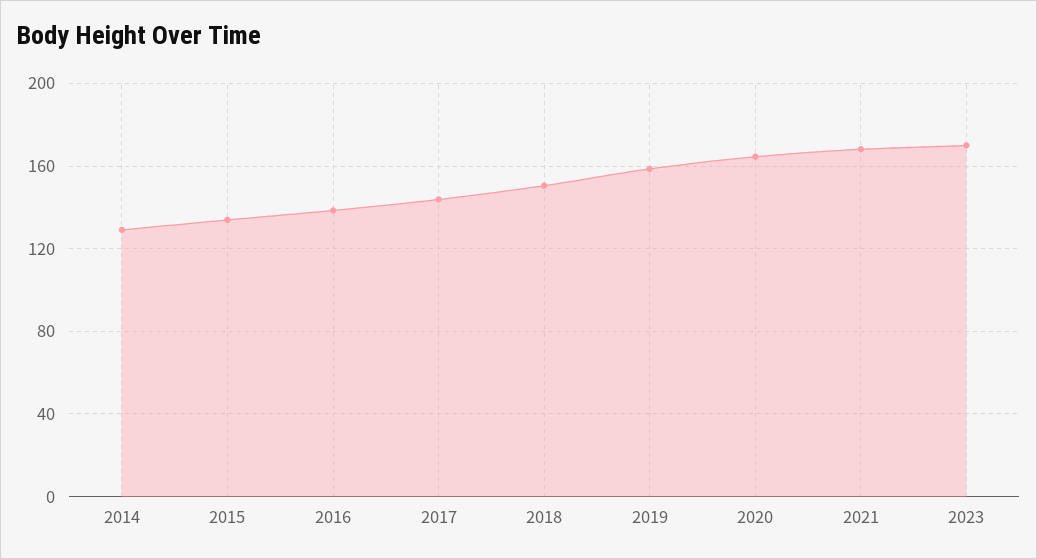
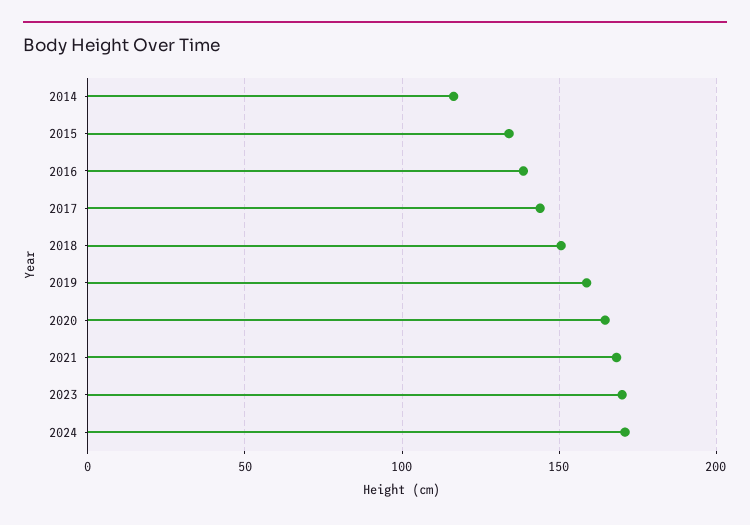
2014: 130 -> 115
2024: none -> 170

